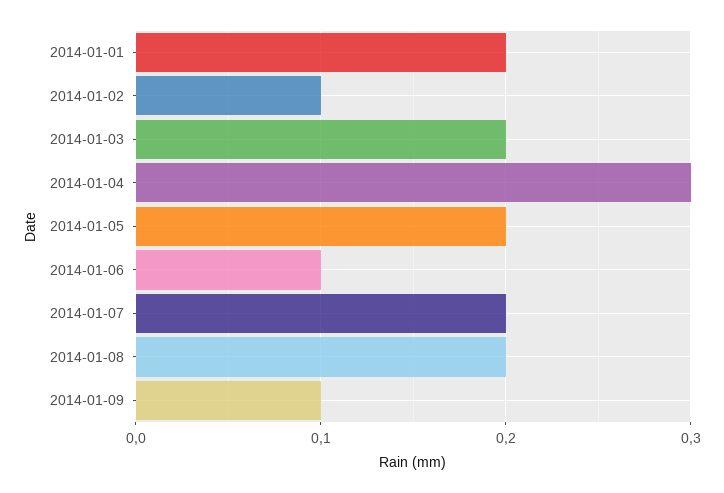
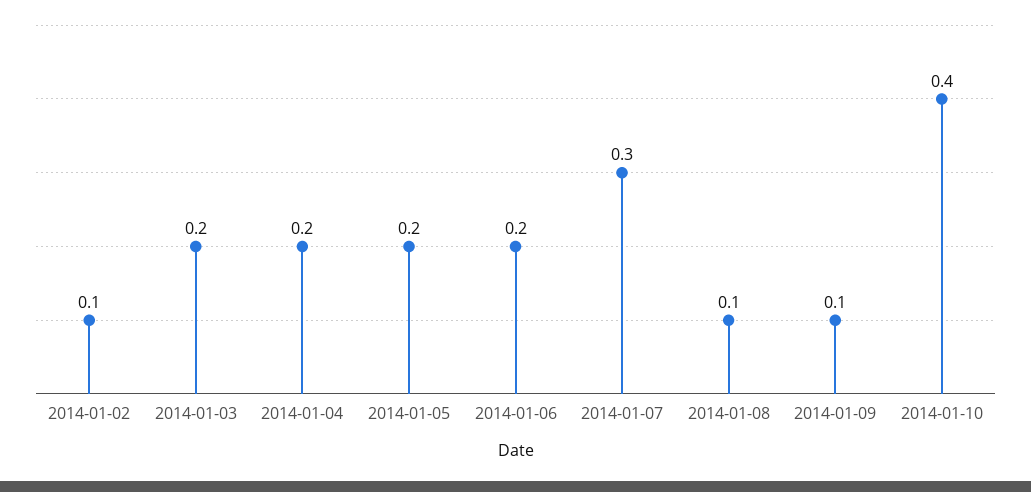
2014-01-01: 0.2 -> none
2014-01-04: 0.3 -> 0.2
2014-01-06: 0.1 -> 0.2
2014-01-07: 0.2 -> 0.3
2014-01-08: 0.2 -> 0.1
2014-01-10: none -> 0.4

